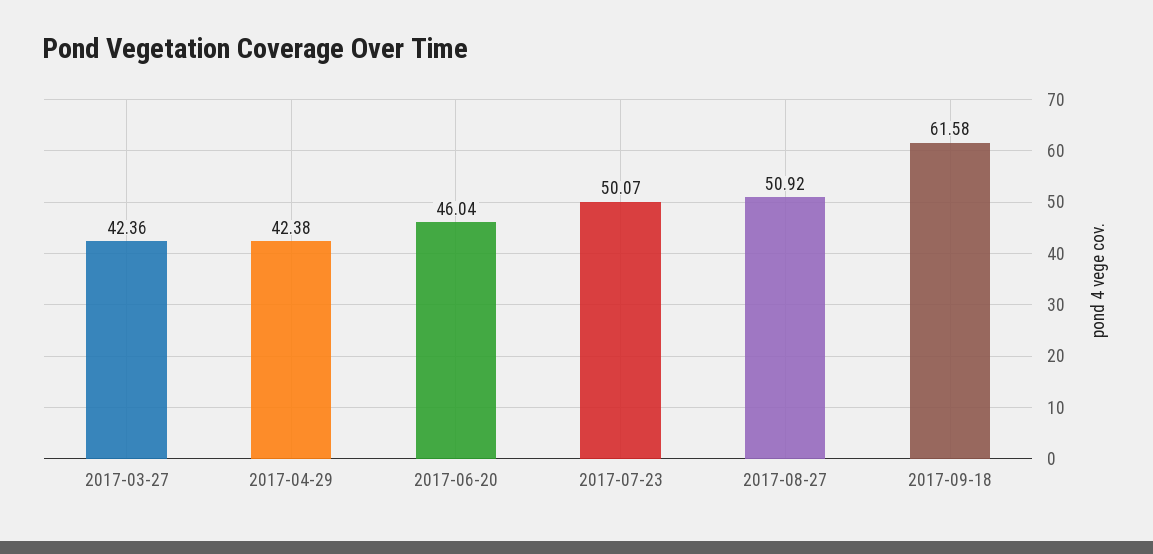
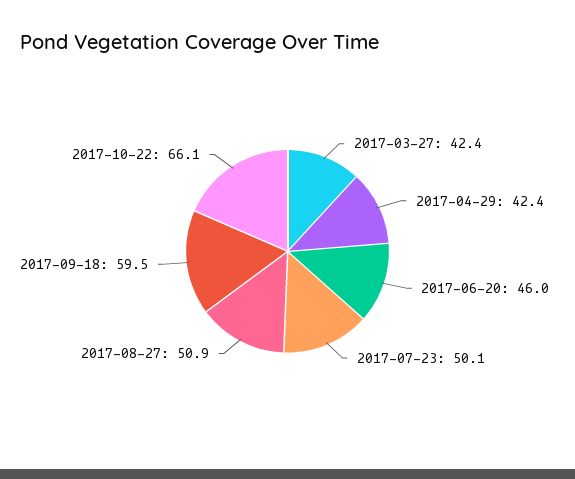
2017-09-18: 61.58 -> 59.5
2017-10-22: none -> 66.1

